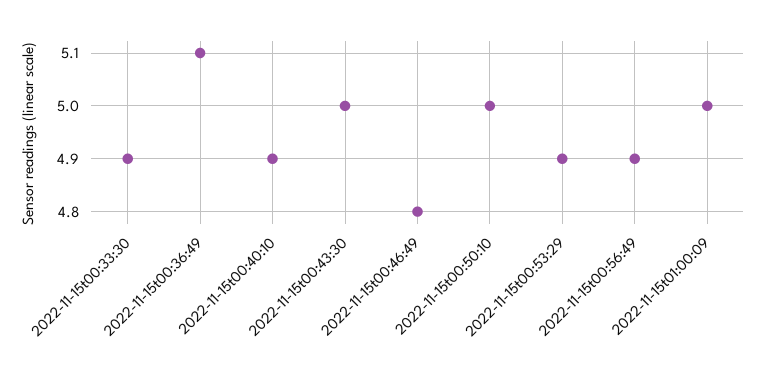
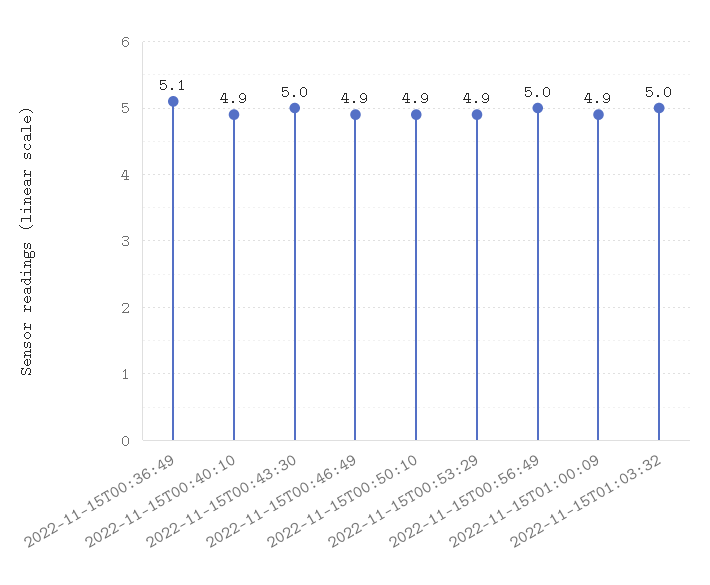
2022-11-15t00:33:30: 4.9 -> none
2022-11-15t00:46:49: 4.8 -> 4.9
2022-11-15t00:50:10: 5 -> 4.9
2022-11-15t00:56:49: 4.9 -> 5
2022-11-15t01:00:09: 5 -> 4.9
2022-11-15T01:03:32: none -> 5

